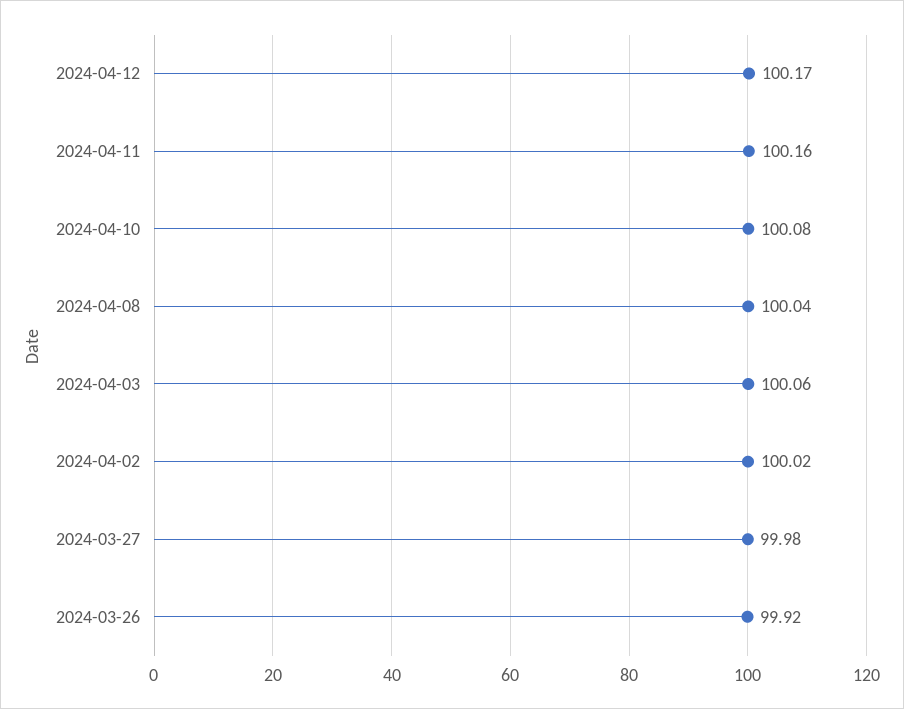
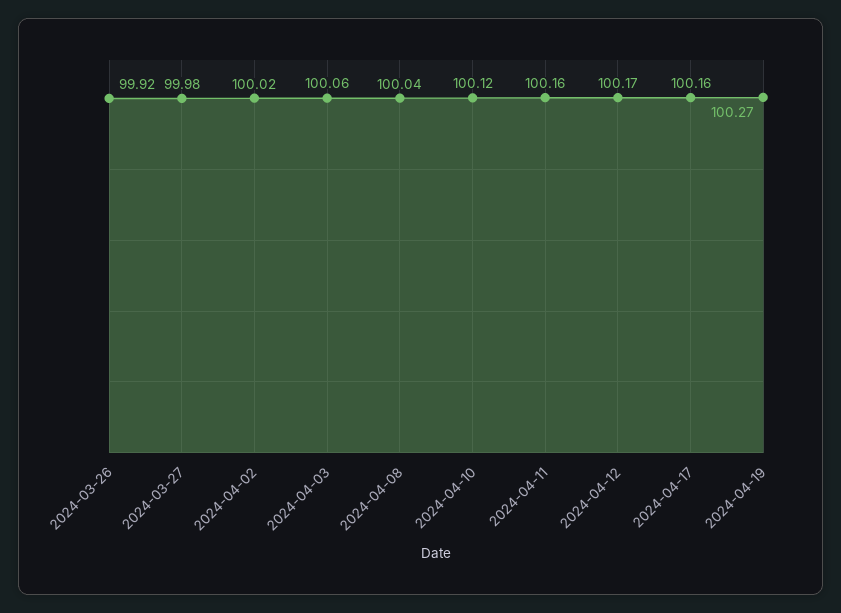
2024-04-10: 100.08 -> 100.12
2024-04-17: none -> 100.16
2024-04-19: none -> 100.27

